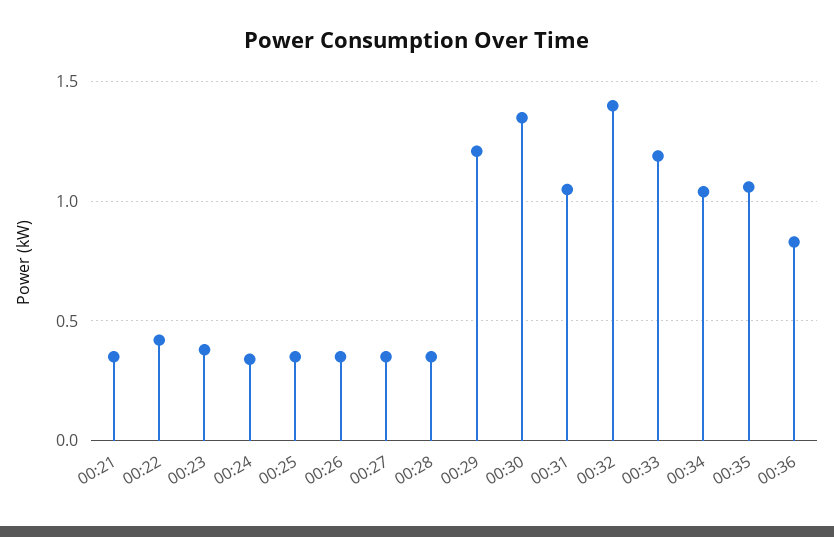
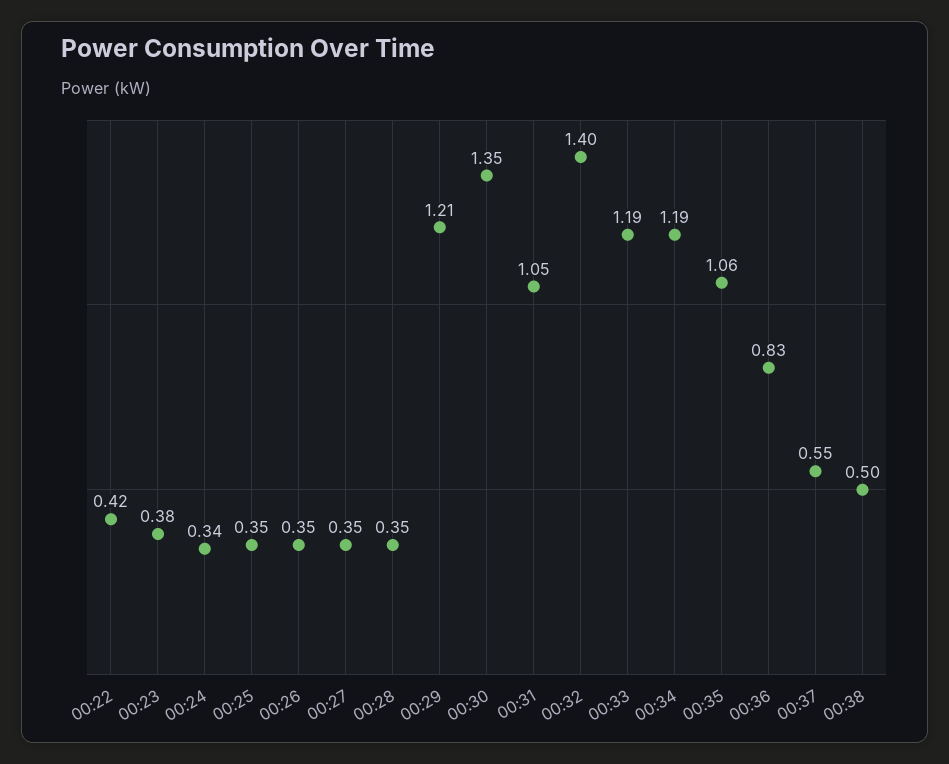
00:21: 0.35 -> none
00:34: 1.05 -> 1.19
00:37: none -> 0.55
00:38: none -> 0.5

